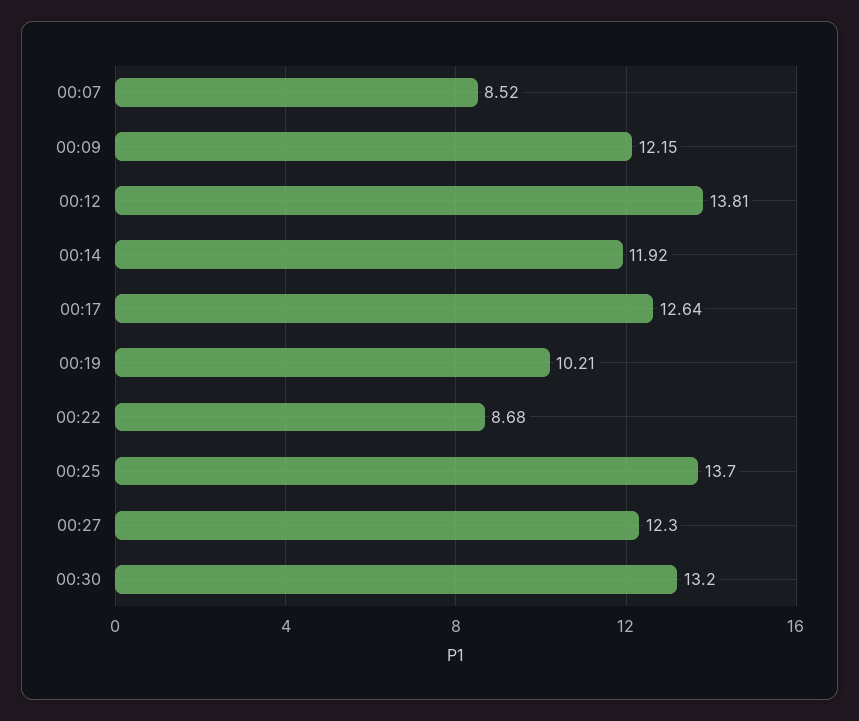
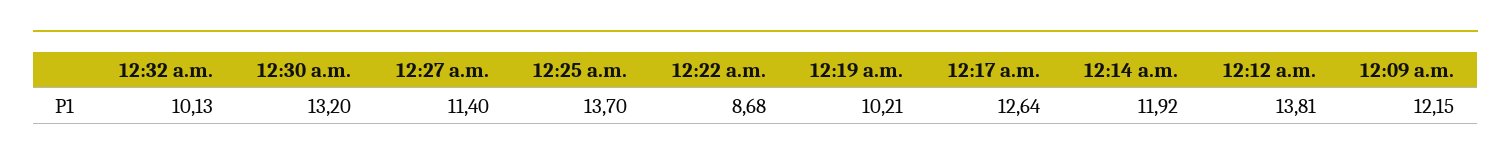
00:07: 8.52 -> none
00:27: 12.3 -> 11.4
12:32 a.m.: none -> 10.13

